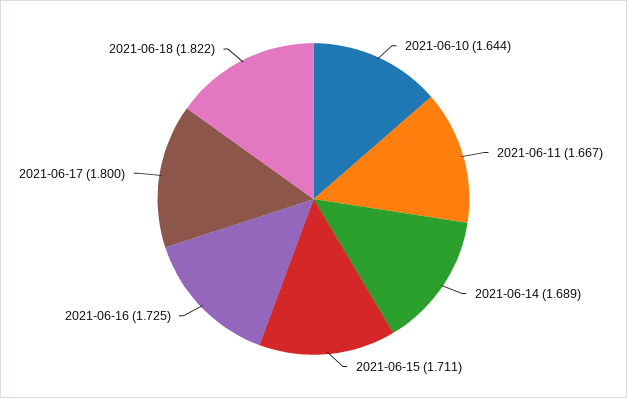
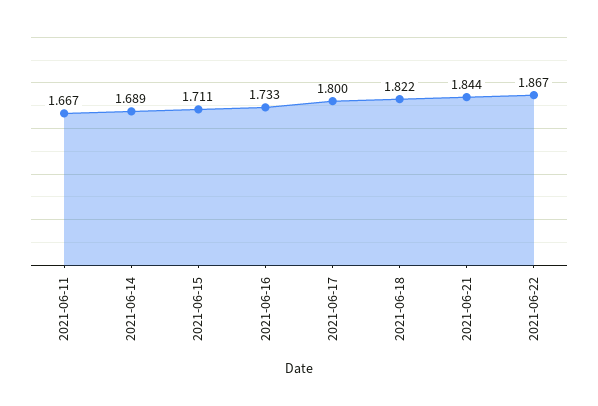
2021-06-10: 1.644 -> none
2021-06-16: 1.725 -> 1.733
2021-06-21: none -> 1.844
2021-06-22: none -> 1.867

